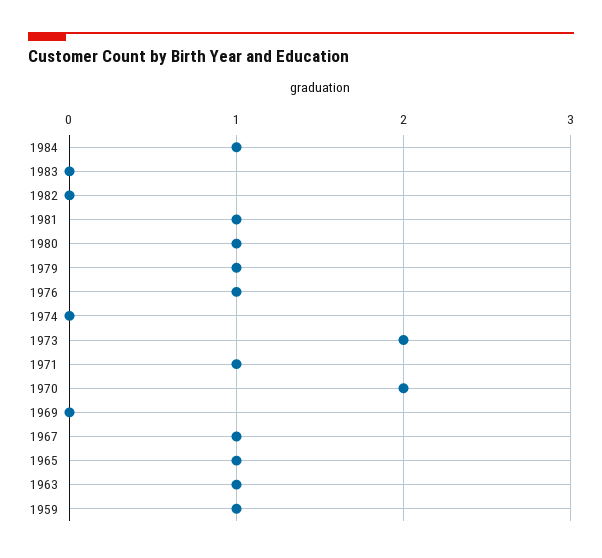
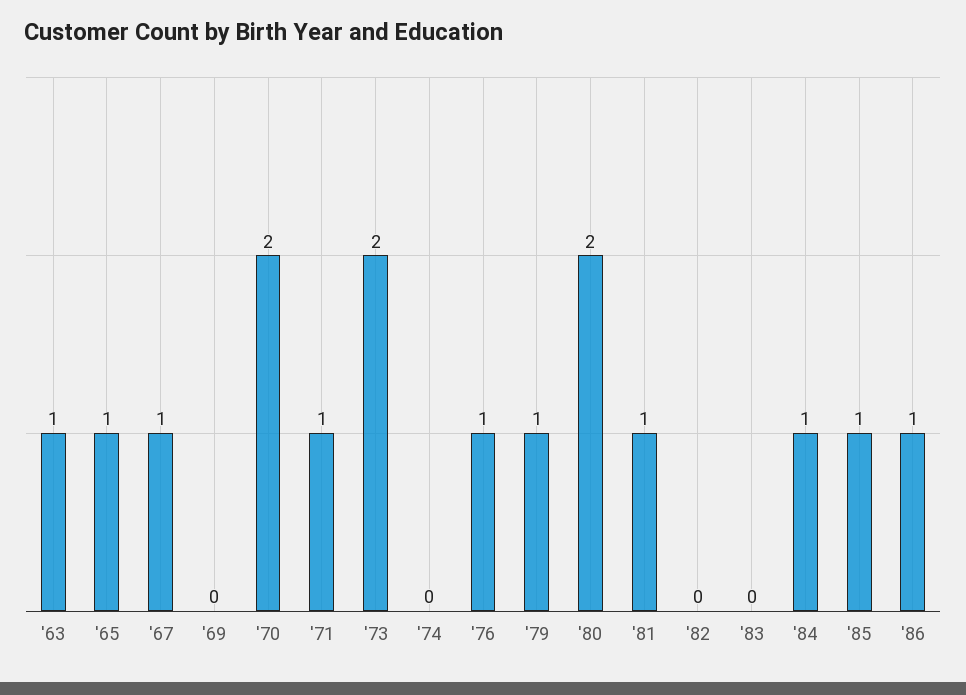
1980: 1 -> 2
1959: 1 -> none
'85: none -> 1
'86: none -> 1

